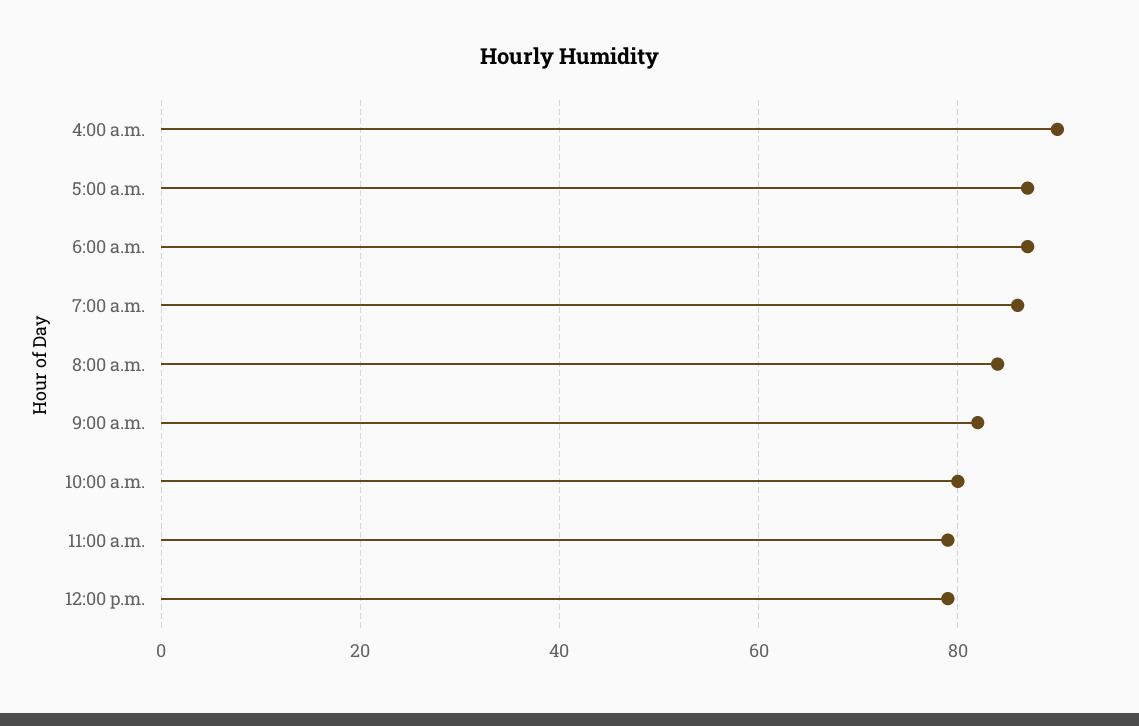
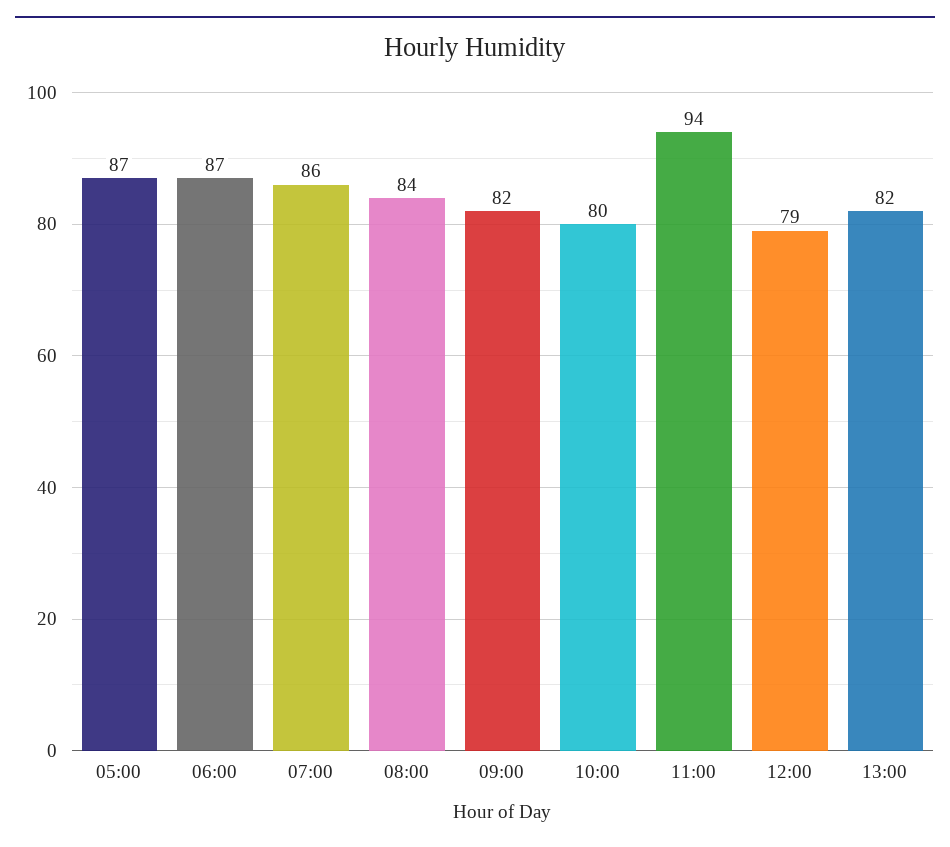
4:00 a.m.: 90 -> none
11:00 a.m.: 80 -> 94
13:00: none -> 82

